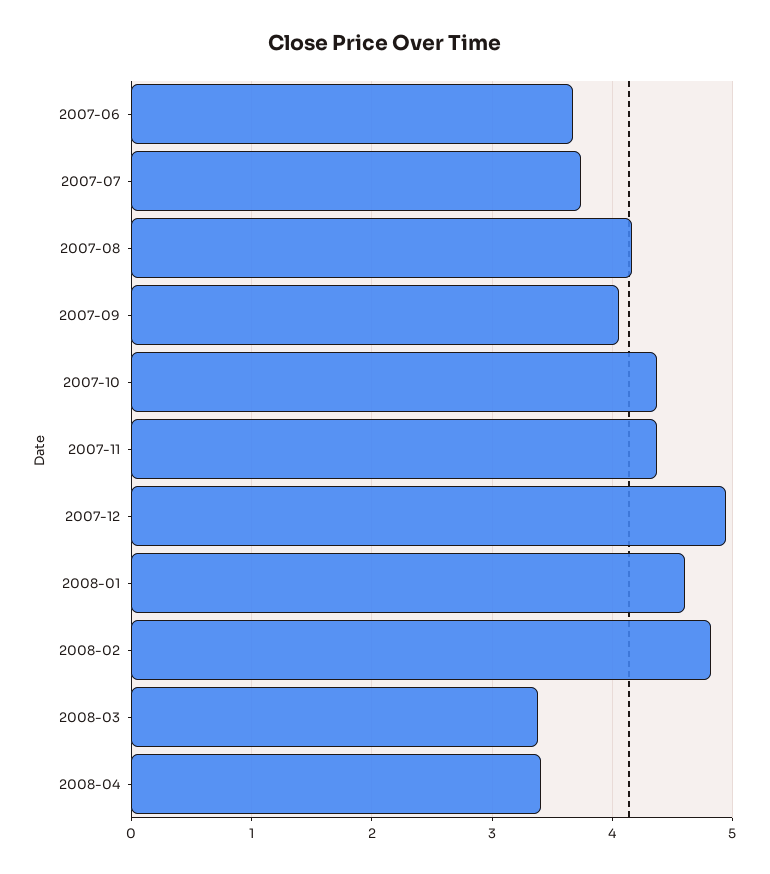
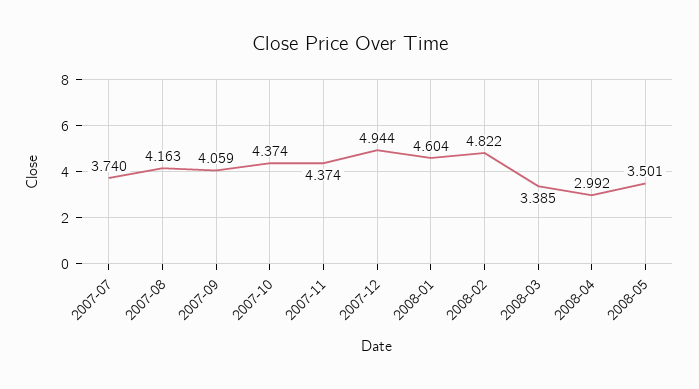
2007-06: 3.7 -> none
2008-04: 3.4 -> 2.992
2008-05: none -> 3.501

